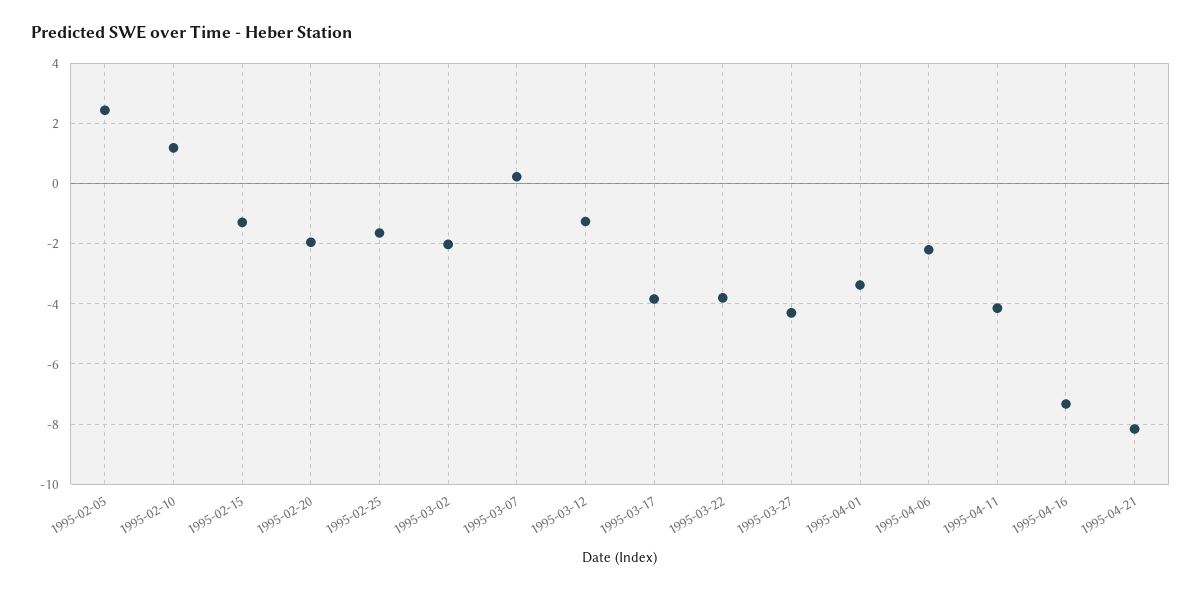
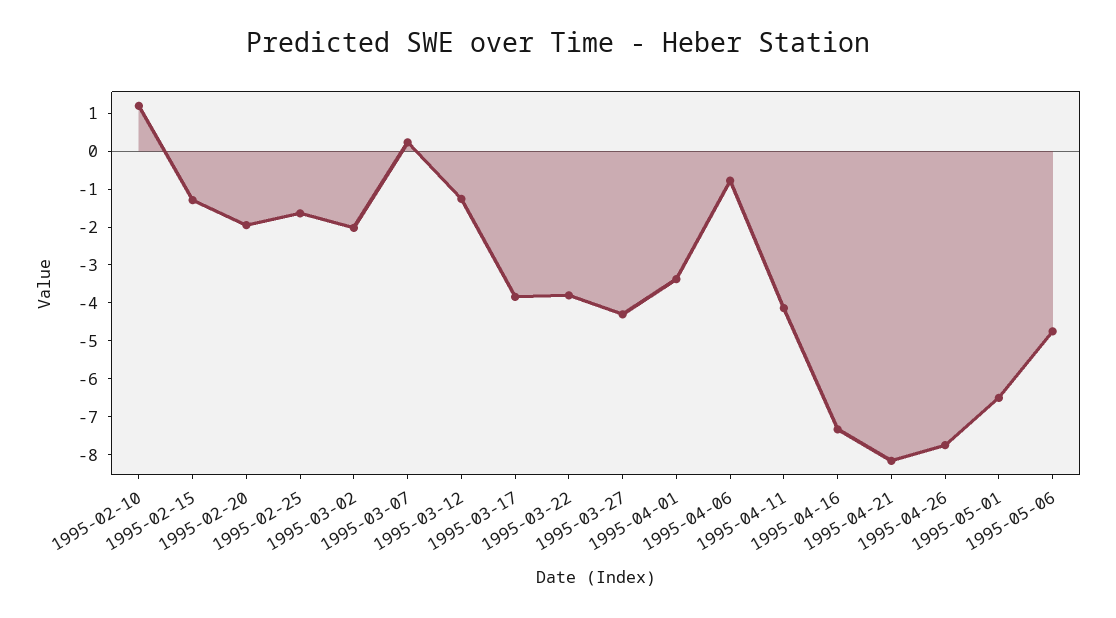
1995-02-05: 2.4 -> none
1995-04-06: -2.2 -> -0.75
1995-04-26: none -> -7.75
1995-05-01: none -> -6.5
1995-05-06: none -> -4.75

